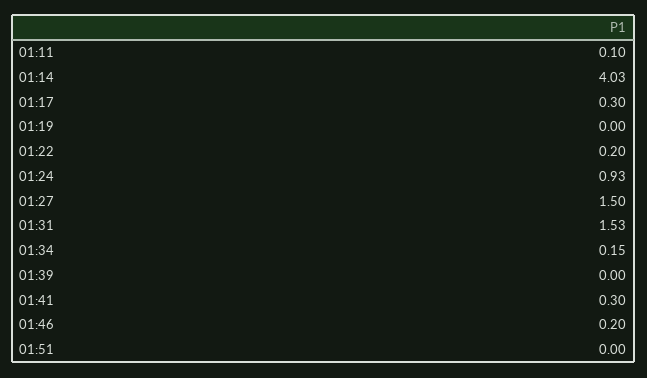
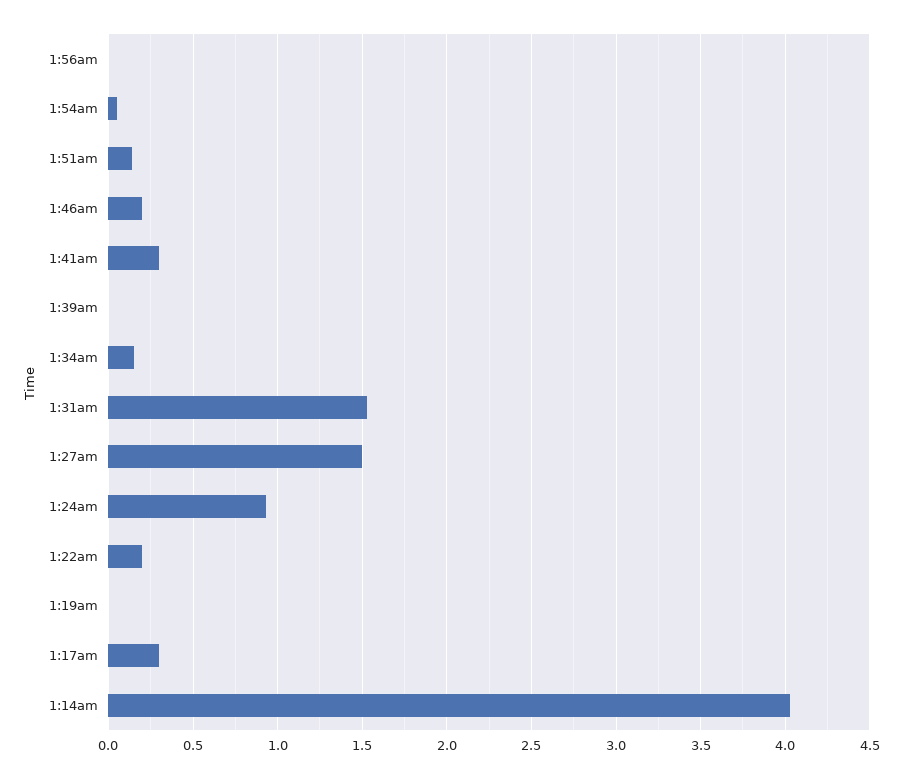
01:11: 0.1 -> none
01:51: 0 -> 0.15
1:56am: none -> 0
1:54am: none -> 0.05

